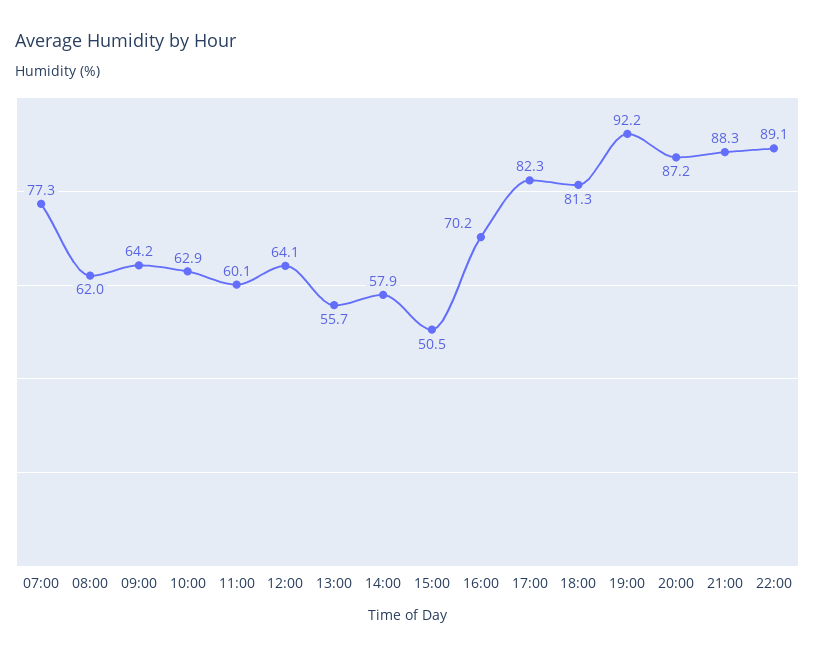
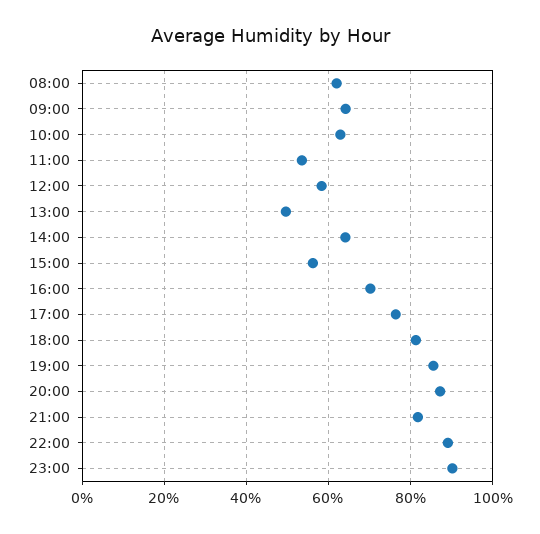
07:00: 77.3 -> none
11:00: 60.1 -> 54
12:00: 64.1 -> 58
13:00: 55.7 -> 50
14:00: 57.9 -> 64
15:00: 50.5 -> 56
17:00: 82.3 -> 76
19:00: 92.2 -> 86
21:00: 88.3 -> 82
23:00: none -> 90

